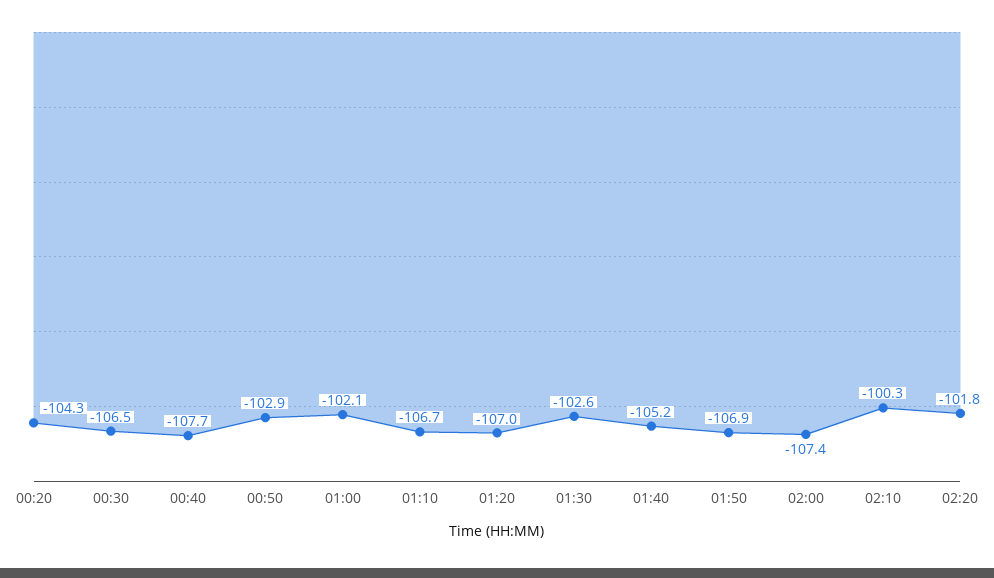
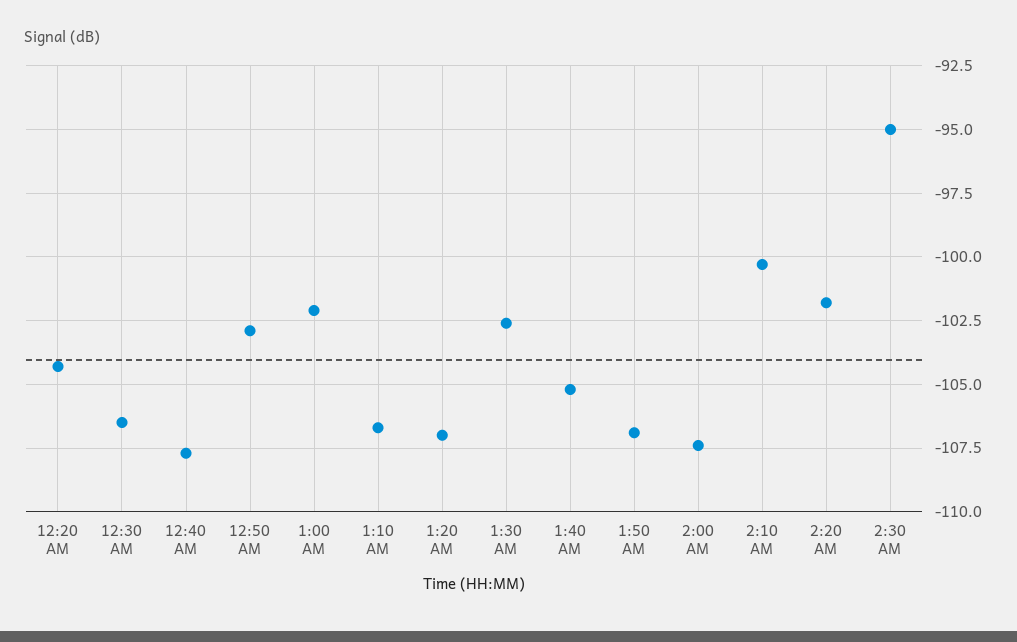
2:30 AM: none -> -95

